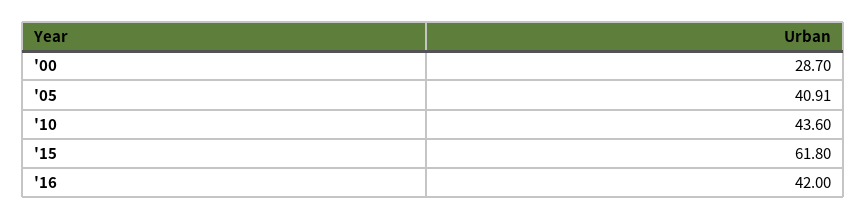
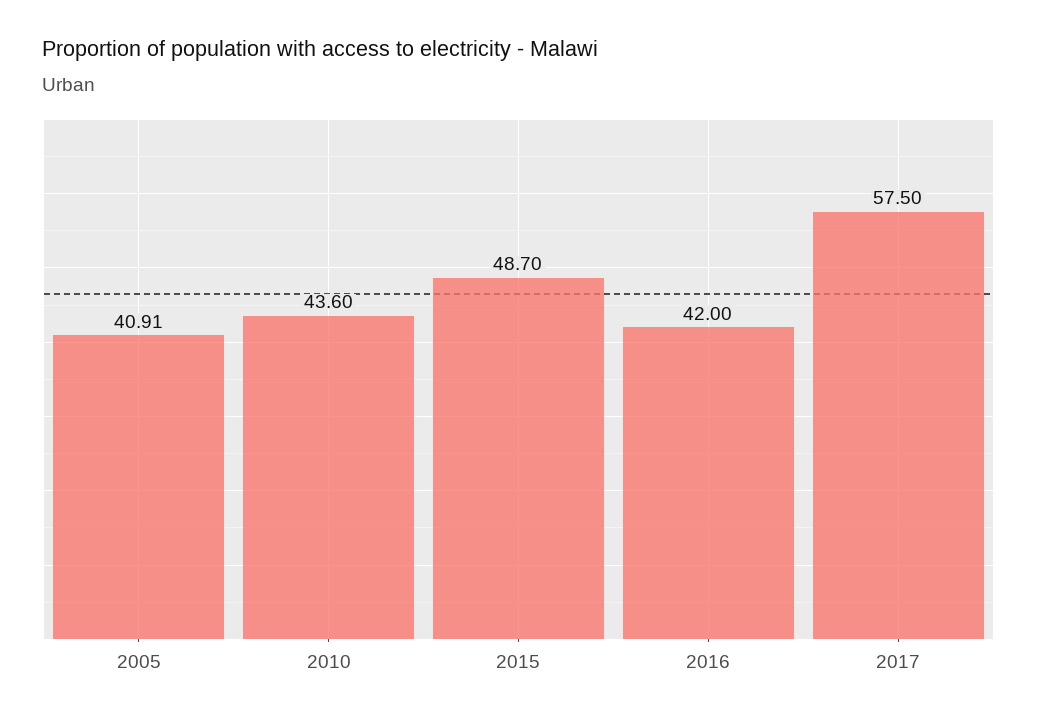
'00: 28.7 -> none
'15: 61.8 -> 48.7
2017: none -> 57.5

